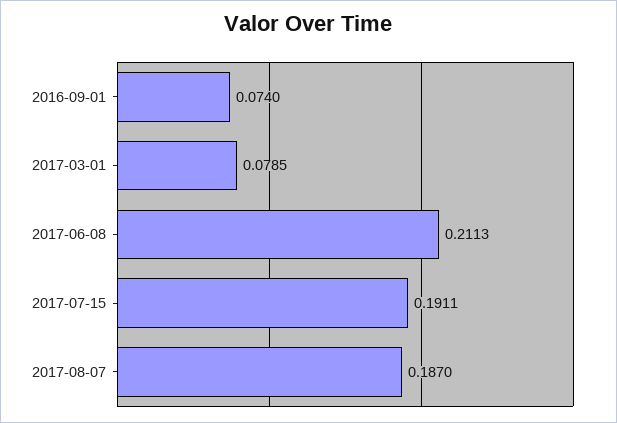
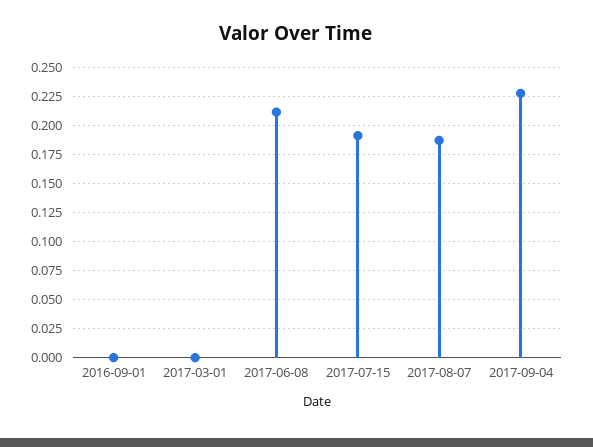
2016-09-01: 0.074 -> 0
2017-03-01: 0.0785 -> 0
2017-09-04: none -> 0.225

